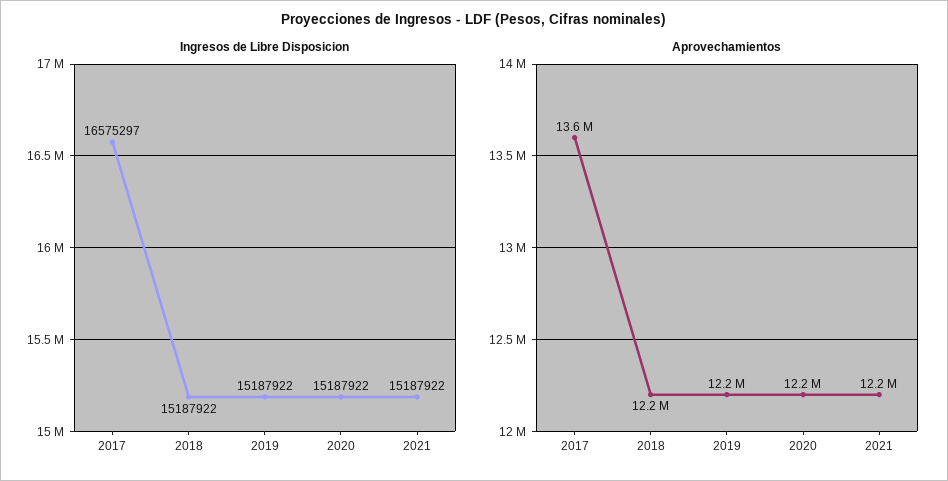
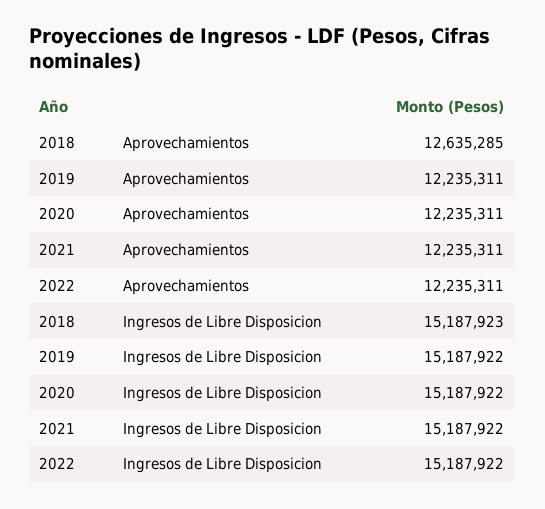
Ingresos de Libre Disposicion, 2017: 16575297 -> none
Ingresos de Libre Disposicion, 2018: 15187922 -> 15187923
Aprovechamientos, 2017: 13600000 -> none
Aprovechamientos, 2018: 12200000 -> 12635285
Aprovechamientos, 2022: none -> 12235311
Ingresos de Libre Disposicion, 2022: none -> 15187922

